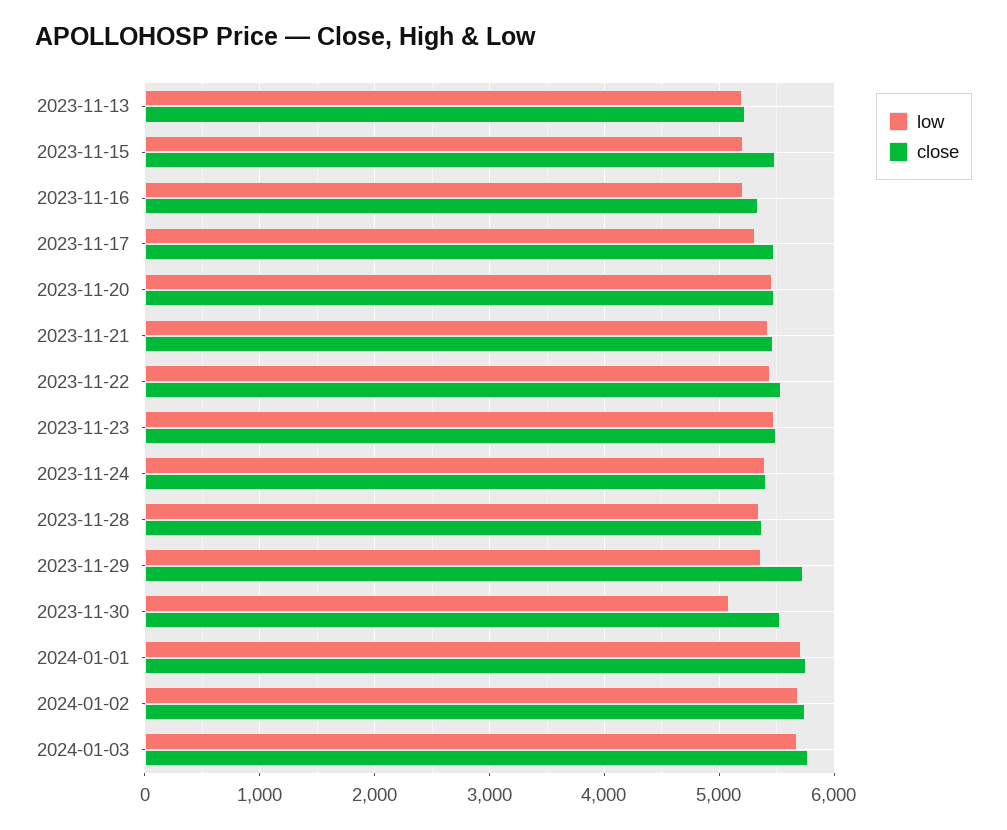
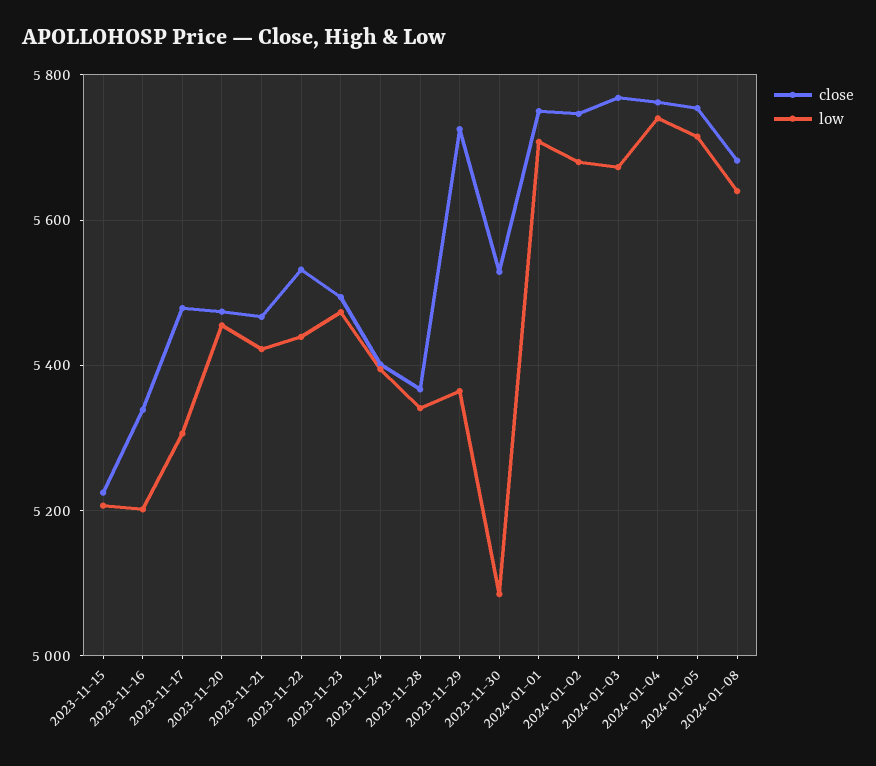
low, 2023-11-13: 5200 -> none
close, 2023-11-13: 5200 -> none
close, 2023-11-15: 5500 -> 5220
close, 2024-01-04: none -> 5760
low, 2024-01-04: none -> 5740
close, 2024-01-05: none -> 5760
low, 2024-01-05: none -> 5720
close, 2024-01-08: none -> 5680
low, 2024-01-08: none -> 5640

